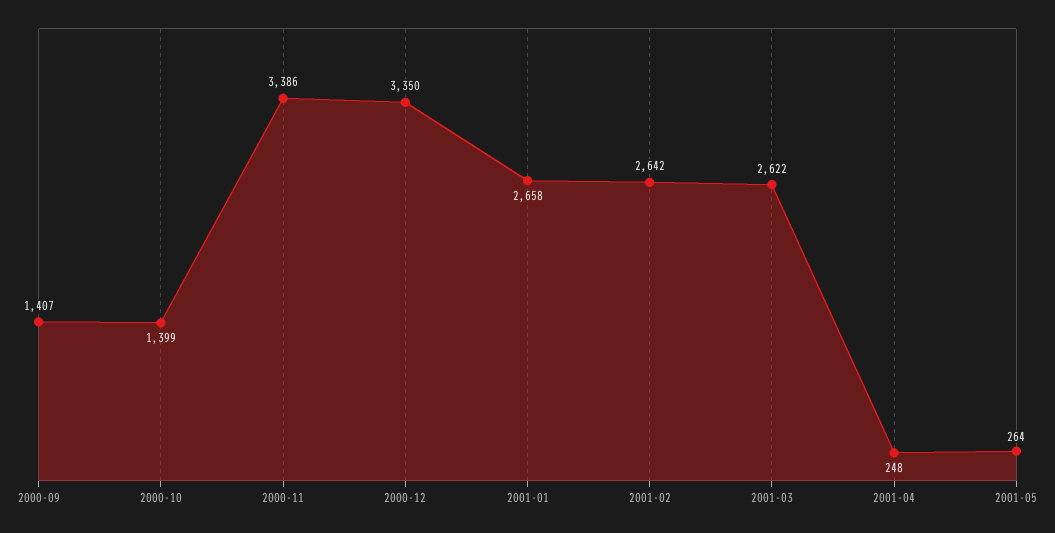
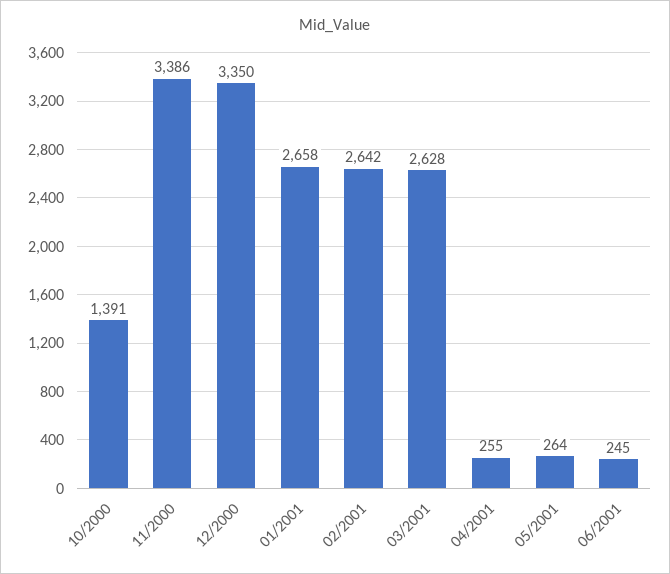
2000-09: 1407 -> none
2000-10: 1399 -> 1391
2001-03: 2622 -> 2628
2001-04: 248 -> 255
06/2001: none -> 245

